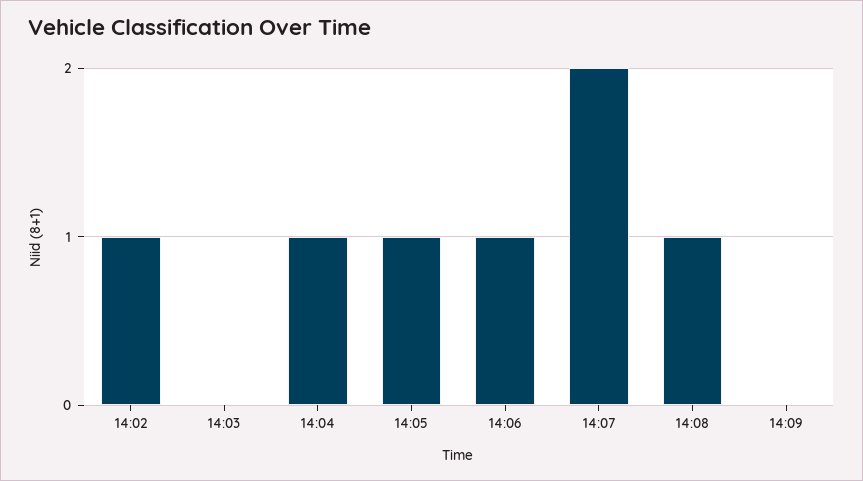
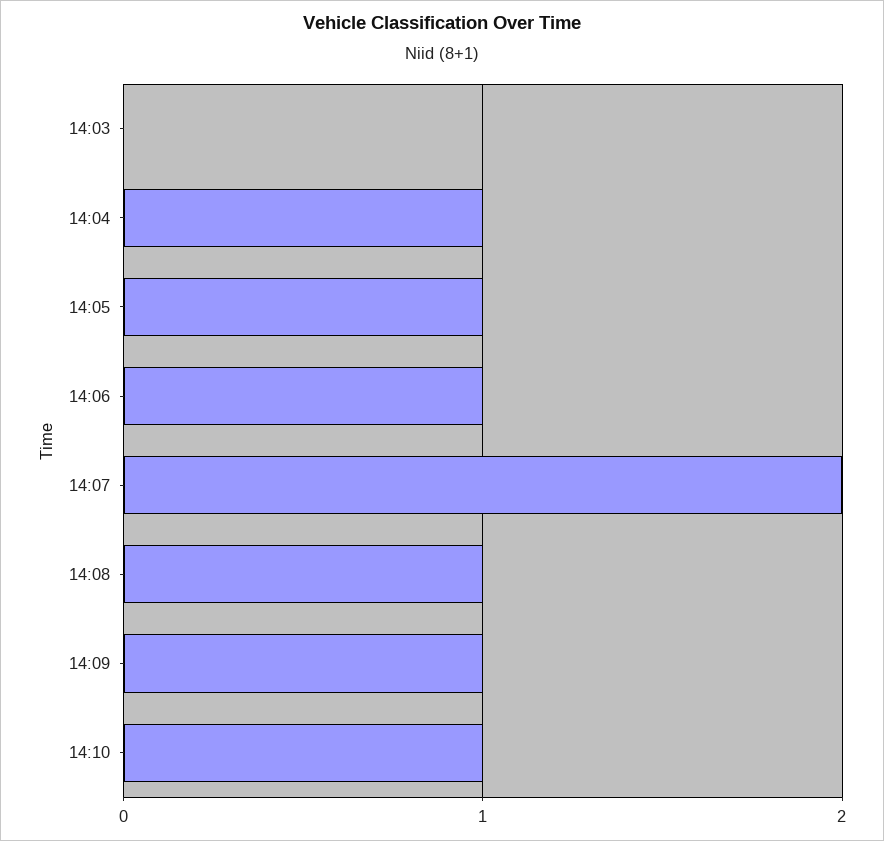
14:02: 1 -> none
14:09: 0 -> 1
14:10: none -> 1

